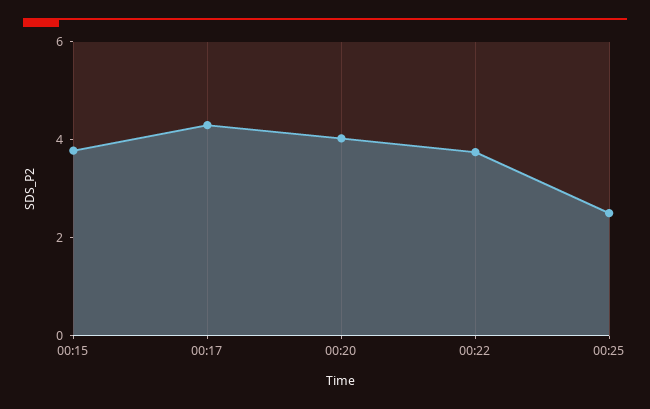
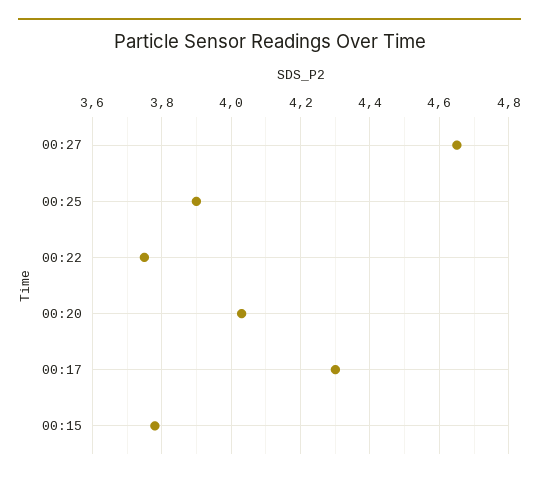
00:25: 2.5 -> 3.9
00:27: none -> 4.65

